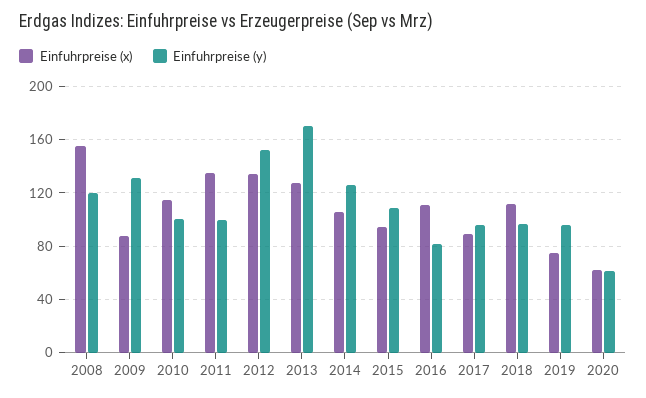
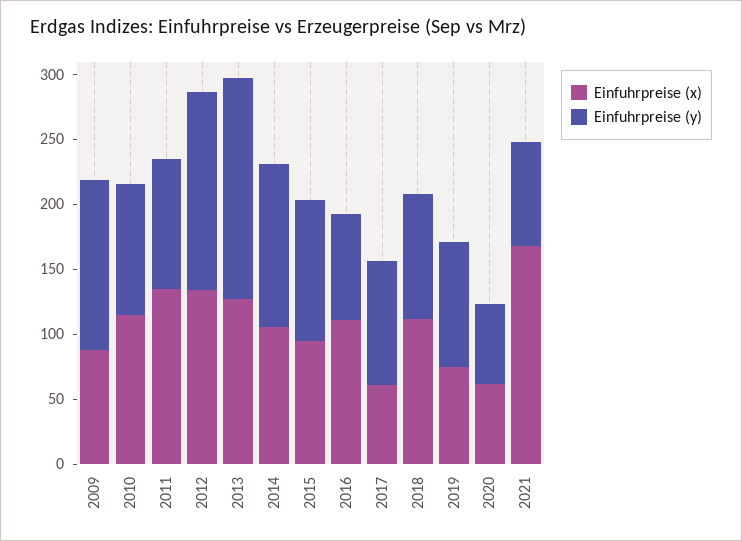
Einfuhrpreise (x), 2008: 155 -> none
Einfuhrpreise (y), 2008: 120 -> none
Einfuhrpreise (x), 2017: 90 -> 60
Einfuhrpreise (x), 2021: none -> 170
Einfuhrpreise (y), 2021: none -> 80

